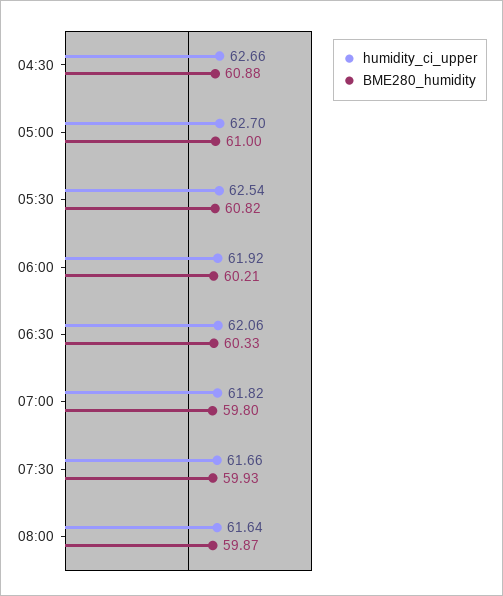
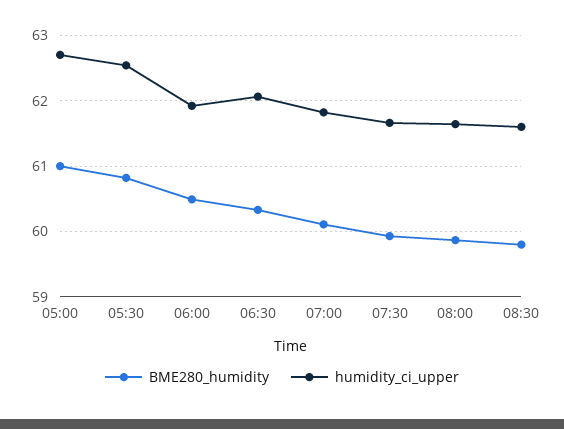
humidity_ci_upper, 04:30: 62.66 -> none
BME280_humidity, 04:30: 60.88 -> none
BME280_humidity, 06:00: 60.21 -> 60.5
BME280_humidity, 07:00: 59.8 -> 60.1
BME280_humidity, 08:30: none -> 59.8
humidity_ci_upper, 08:30: none -> 61.6

